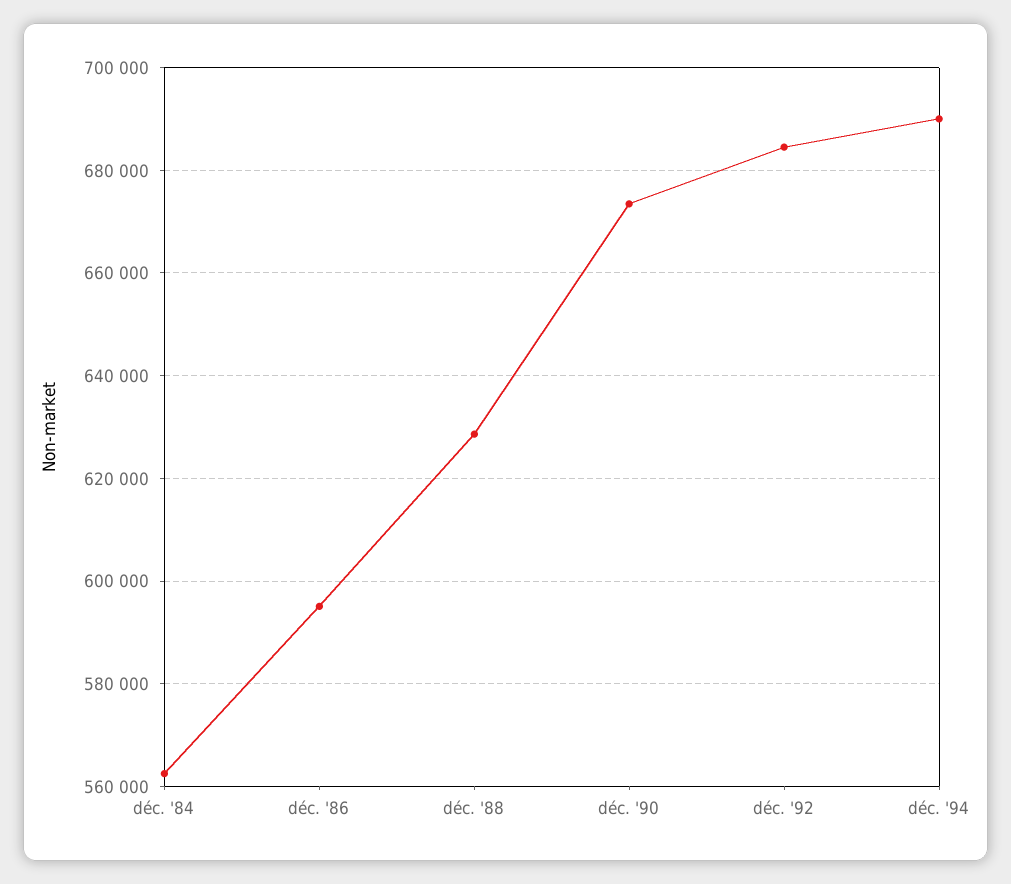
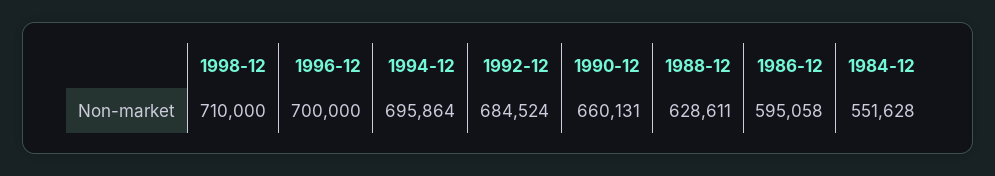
déc. '84: 562000 -> 551628
déc. '90: 674000 -> 660131
déc. '94: 690000 -> 695864
1998-12: none -> 710000
1996-12: none -> 700000

